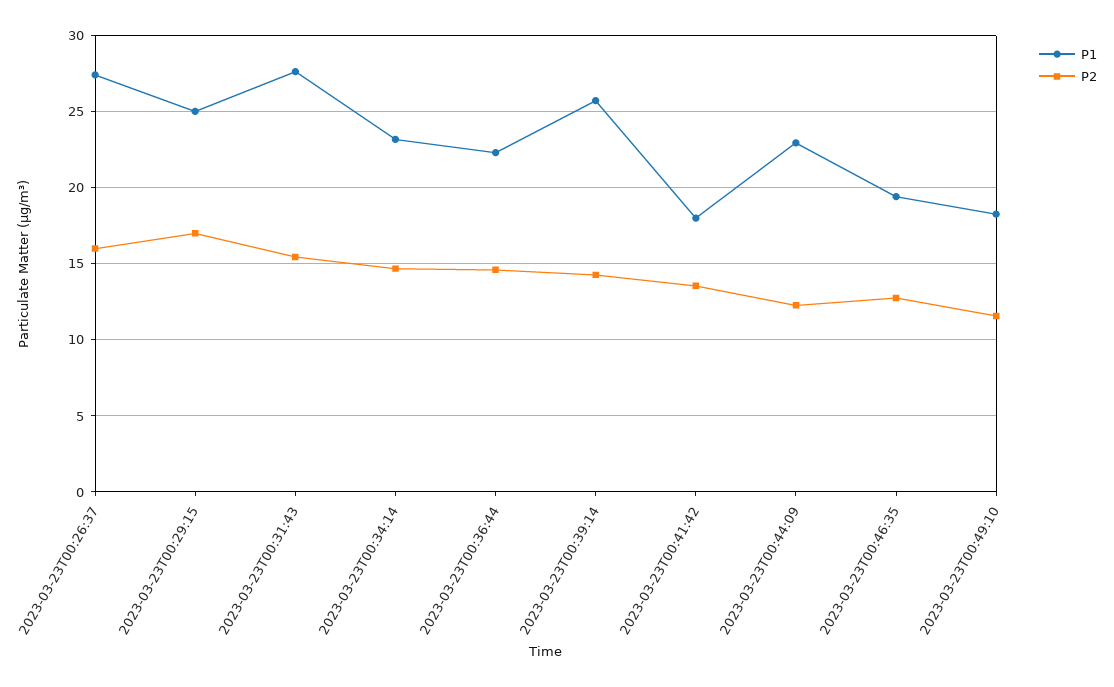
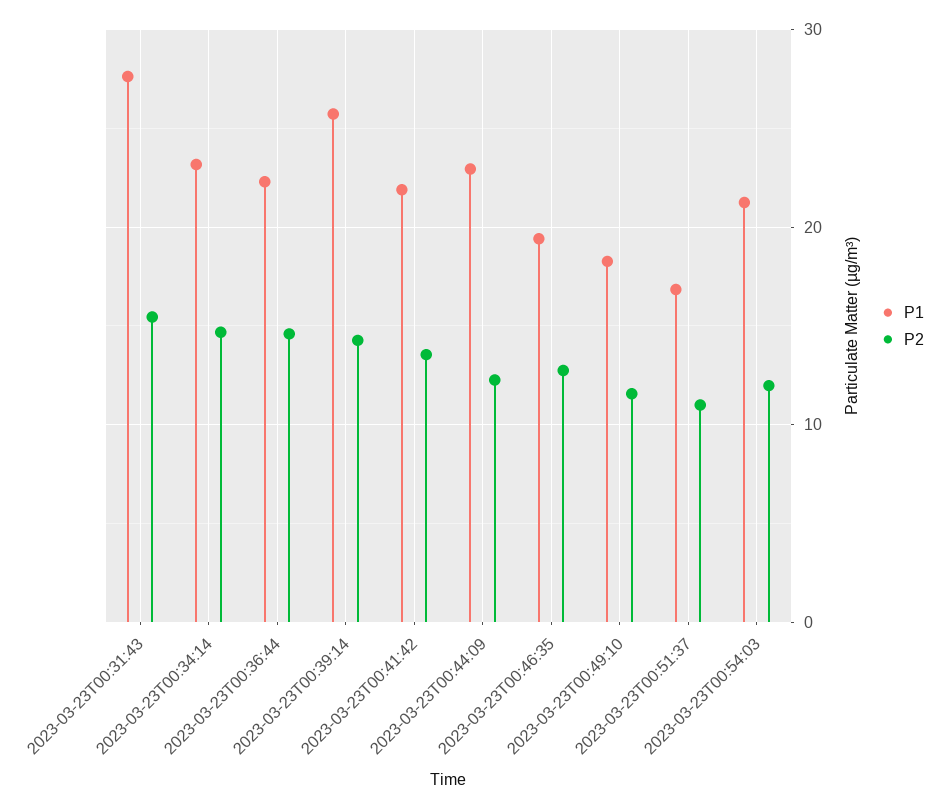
P1, 2023-03-23T00:26:37: 27.5 -> none
P2, 2023-03-23T00:26:37: 16 -> none
P1, 2023-03-23T00:29:15: 25 -> none
P2, 2023-03-23T00:29:15: 17 -> none
P1, 2023-03-23T00:41:42: 18 -> 22
P1, 2023-03-23T00:51:37: none -> 17
P2, 2023-03-23T00:51:37: none -> 11
P1, 2023-03-23T00:54:03: none -> 21
P2, 2023-03-23T00:54:03: none -> 12

